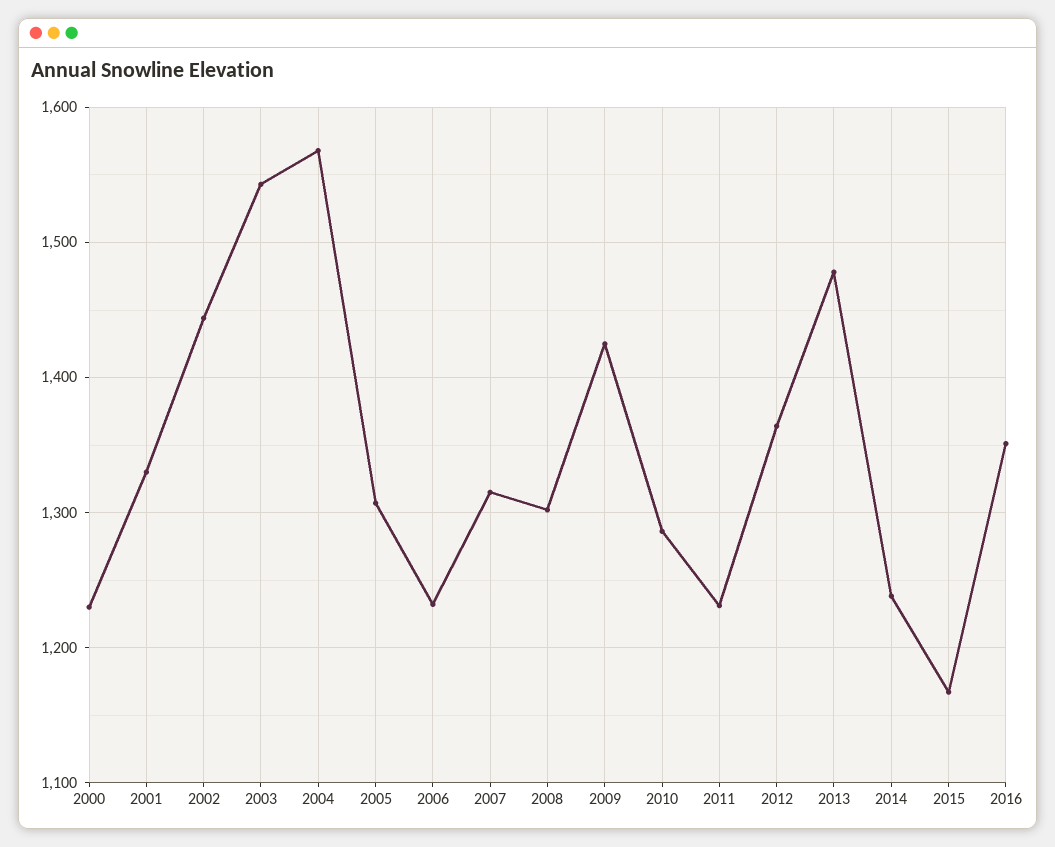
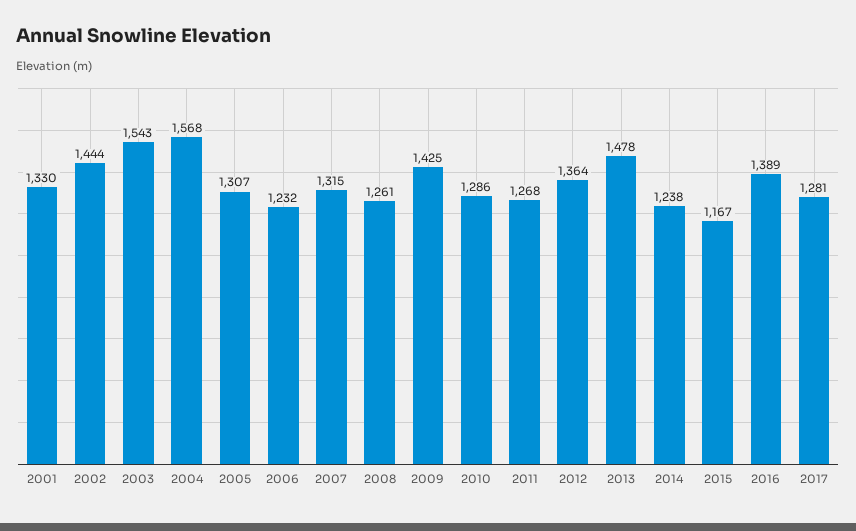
2000: 1230 -> none
2008: 1300 -> 1261
2011: 1230 -> 1268
2016: 1350 -> 1389
2017: none -> 1281

